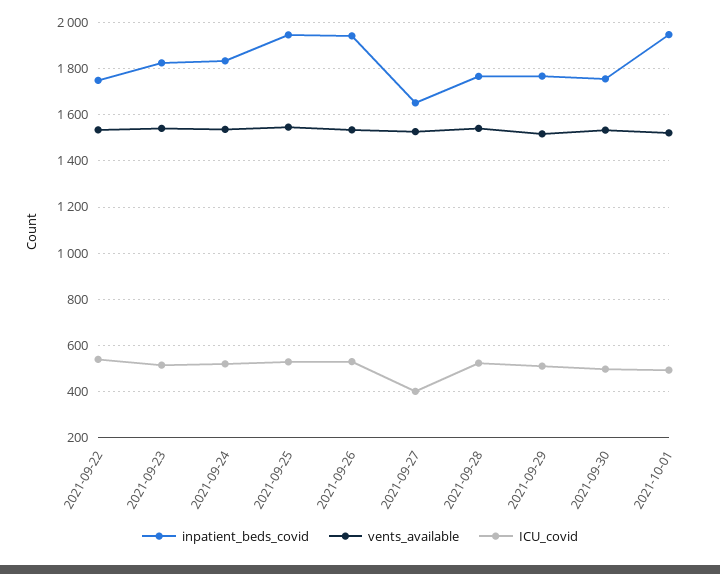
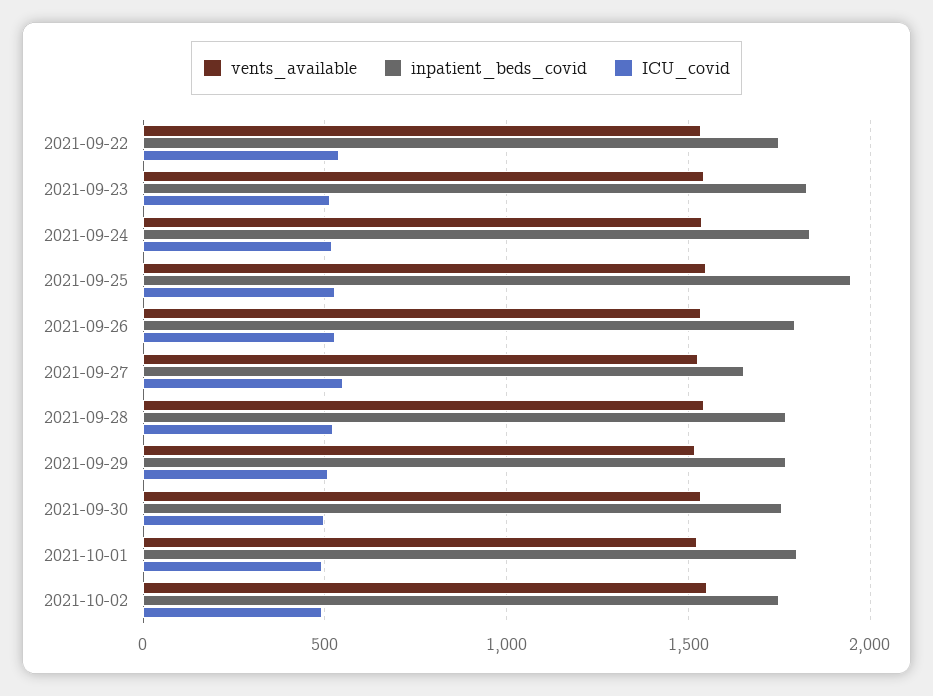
inpatient_beds_covid, 2021-09-26: 1950 -> 1800
ICU_covid, 2021-09-27: 400 -> 550
inpatient_beds_covid, 2021-10-01: 1950 -> 1800
vents_available, 2021-10-02: none -> 1550
inpatient_beds_covid, 2021-10-02: none -> 1750
ICU_covid, 2021-10-02: none -> 500

